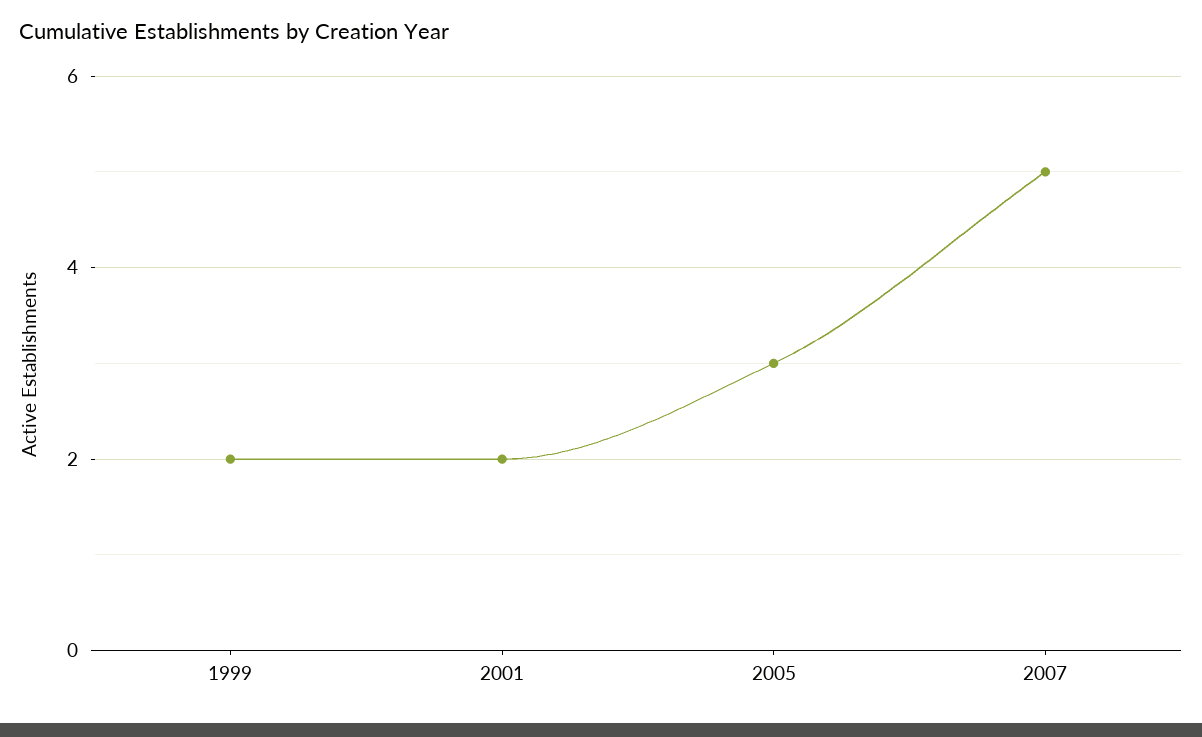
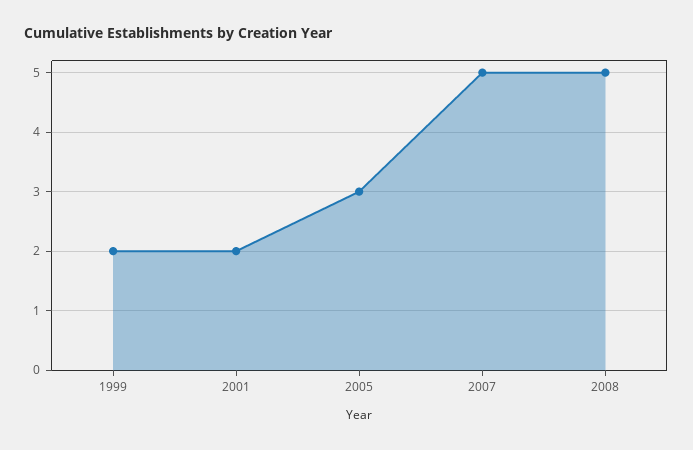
2008: none -> 5

